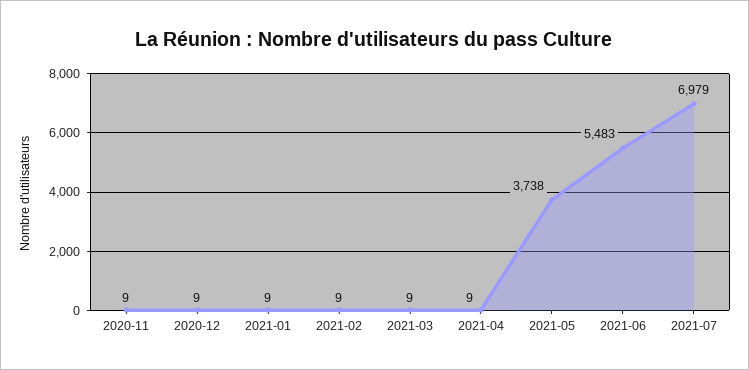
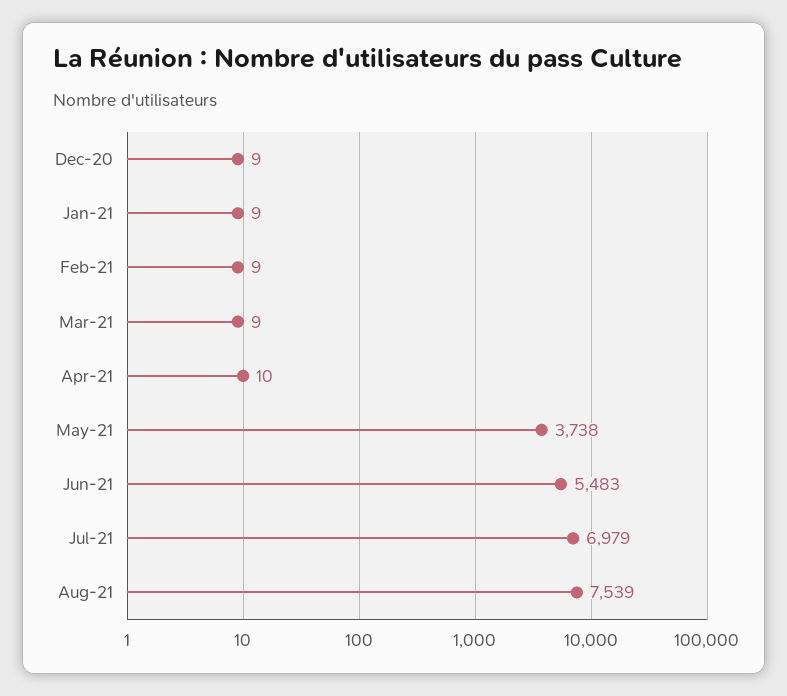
2020-11: 9 -> none
2021-04: 9 -> 10
Aug-21: none -> 7539

